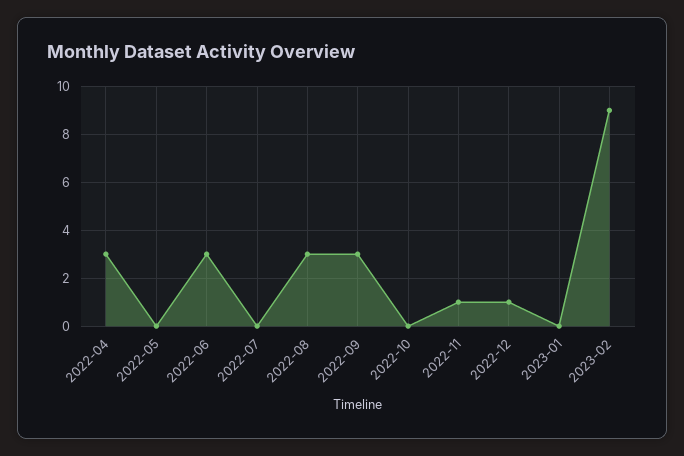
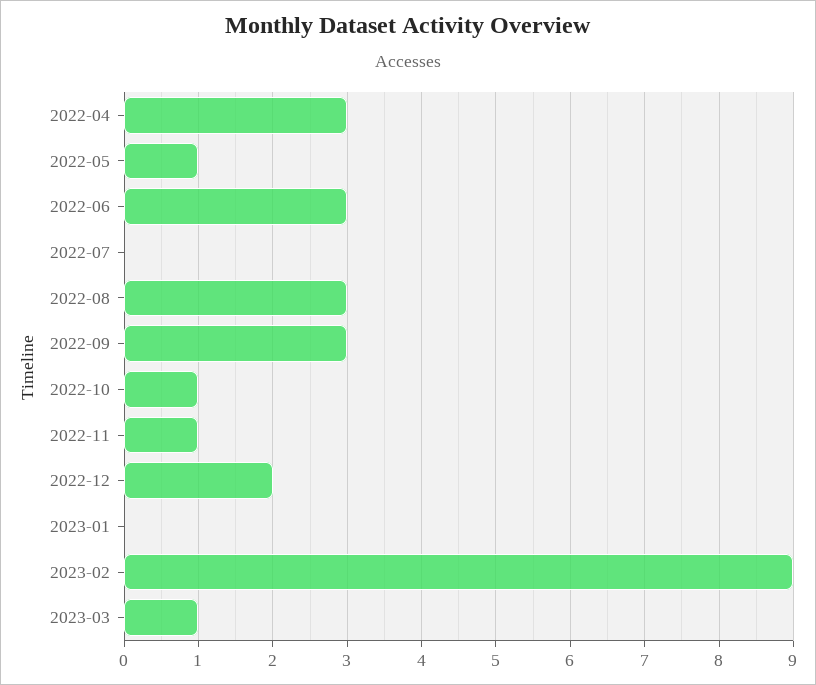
2022-05: 0 -> 1
2022-10: 0 -> 1
2022-12: 1 -> 2
2023-03: none -> 1

